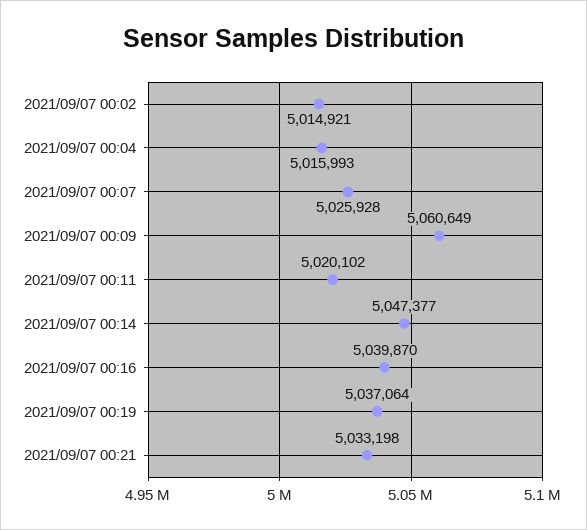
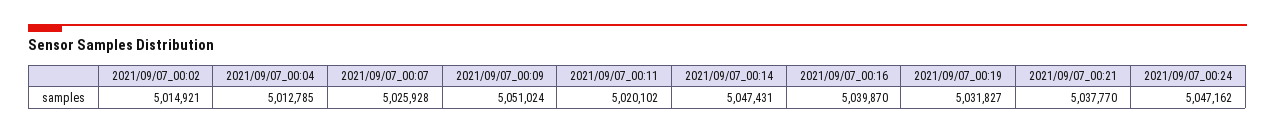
2021/09/07 00:04: 5015993 -> 5012785
2021/09/07 00:09: 5060649 -> 5051024
2021/09/07 00:14: 5047377 -> 5047431
2021/09/07 00:19: 5037064 -> 5031827
2021/09/07 00:21: 5033198 -> 5037770
2021/09/07_00:24: none -> 5047162

